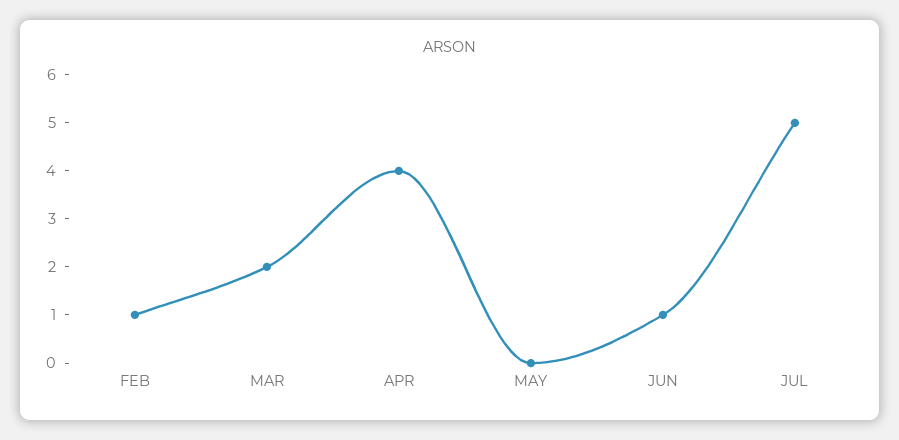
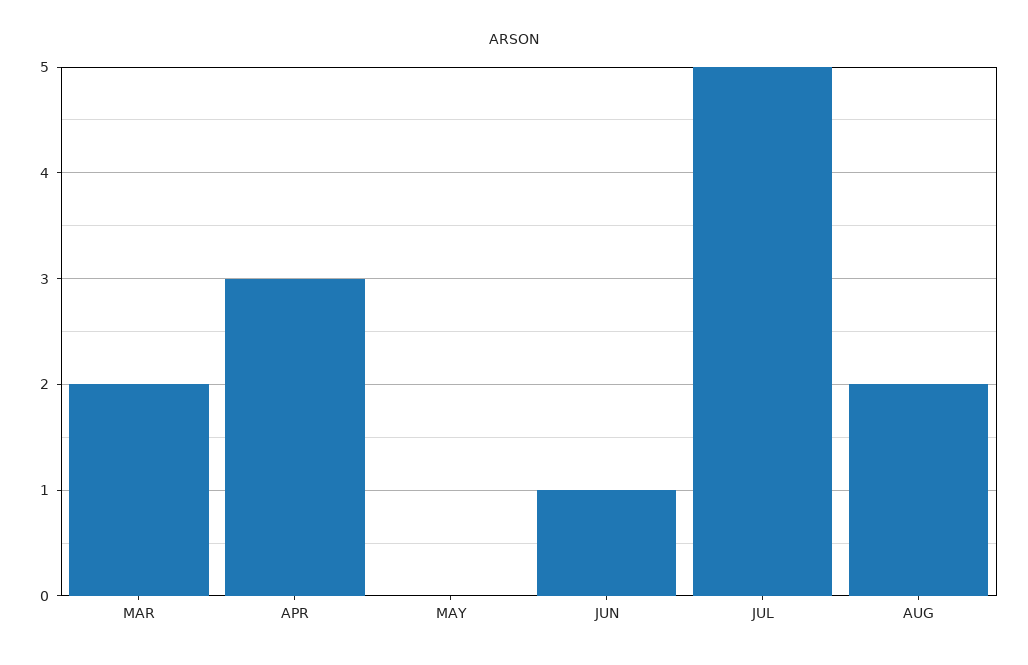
FEB: 1 -> none
APR: 4 -> 3
AUG: none -> 2

